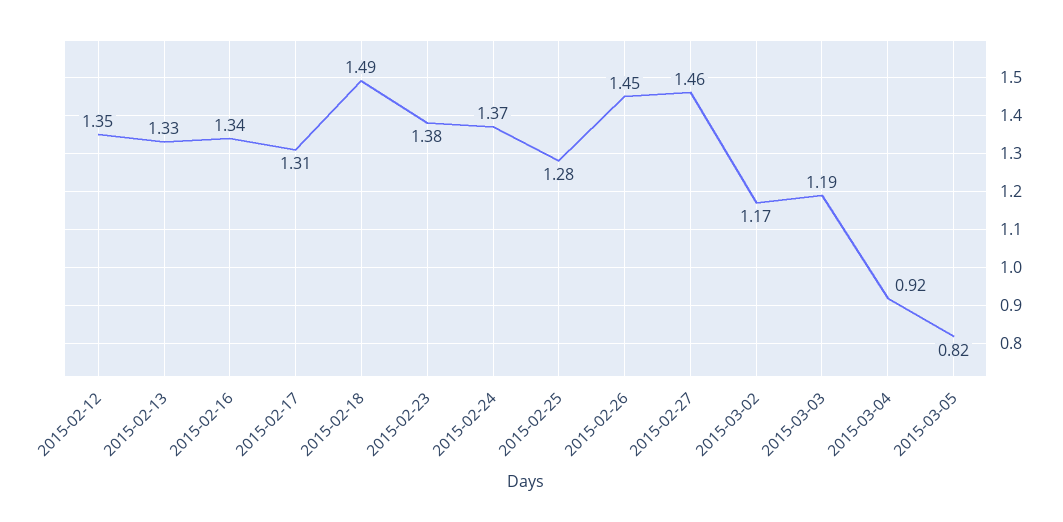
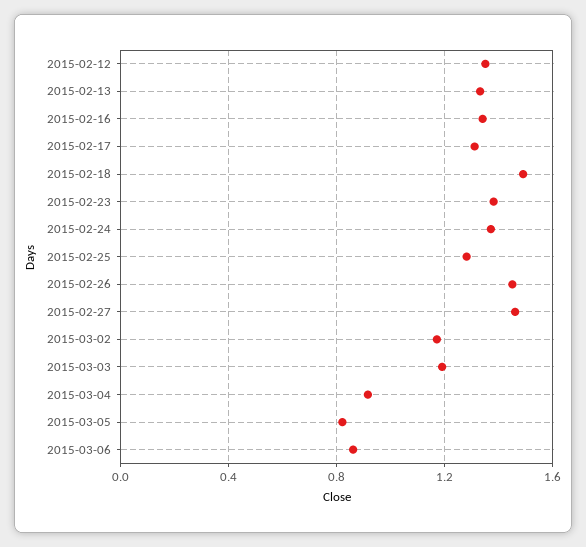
2015-03-06: none -> 0.85

